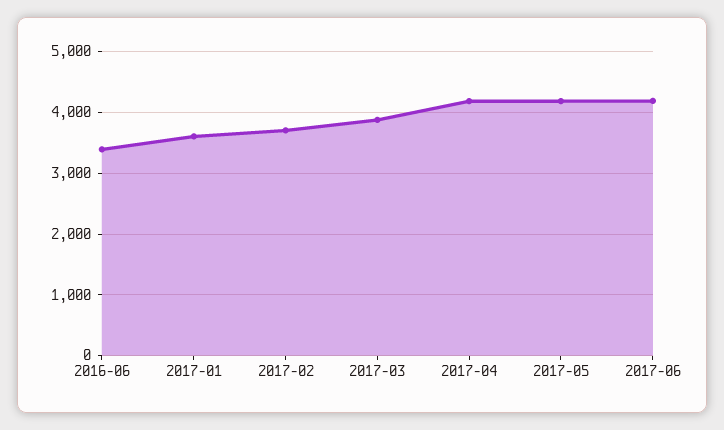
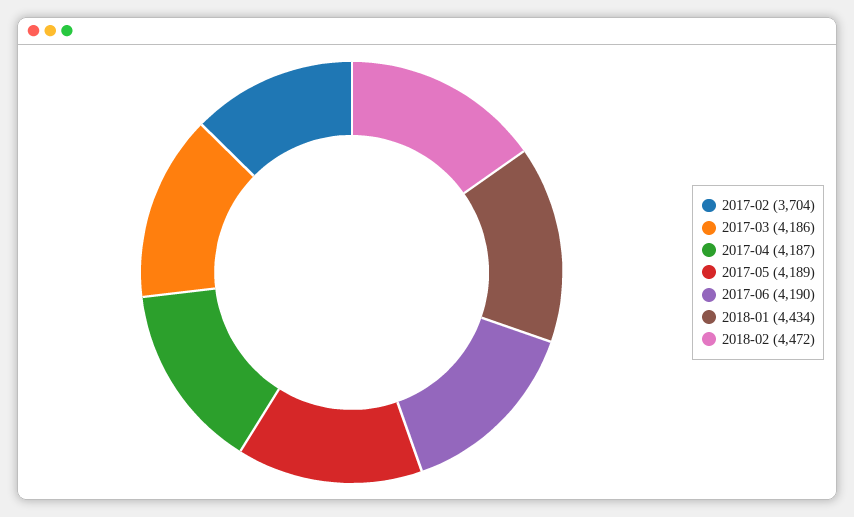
2016-06: 3400 -> none
2017-01: 3600 -> none
2017-03: 3900 -> 4186
2018-01: none -> 4434
2018-02: none -> 4472

